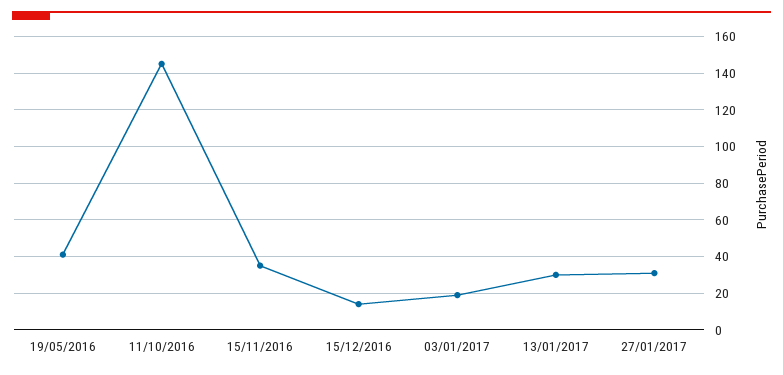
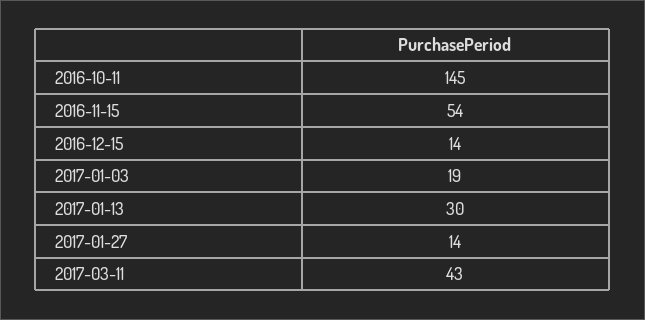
19/05/2016: 40 -> none
15/11/2016: 35 -> 54
27/01/2017: 30 -> 14
2017-03-11: none -> 43

